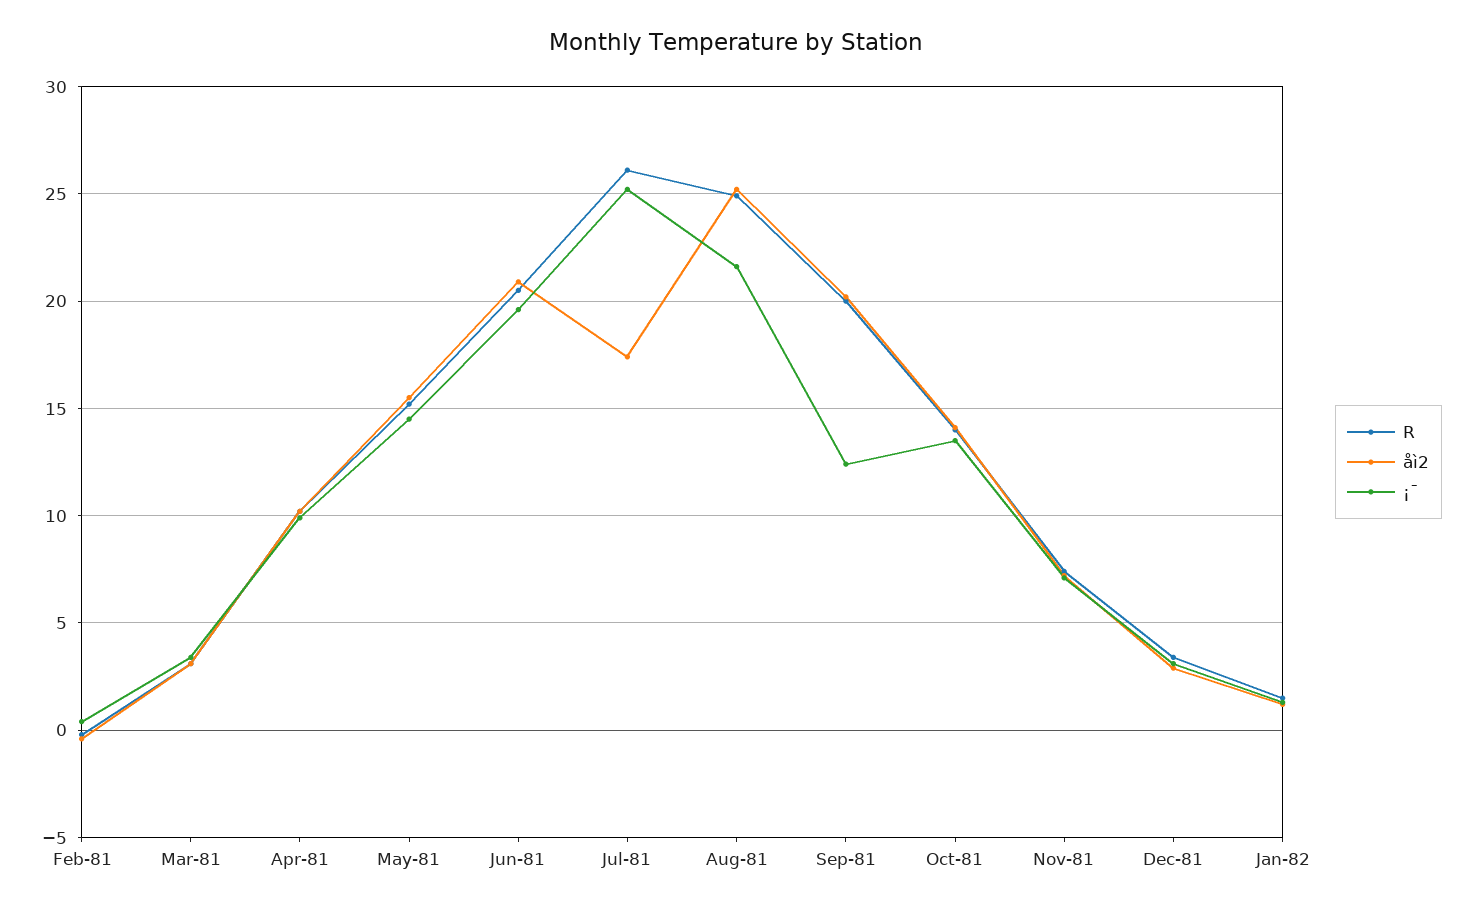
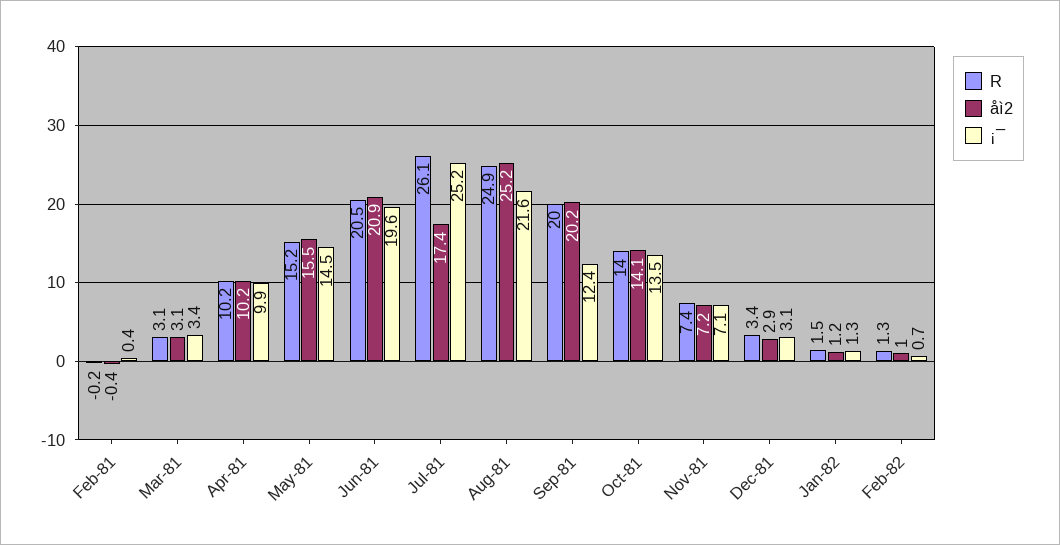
R, Feb-82: none -> 1.3
åì2, Feb-82: none -> 1
¡¯, Feb-82: none -> 0.7

